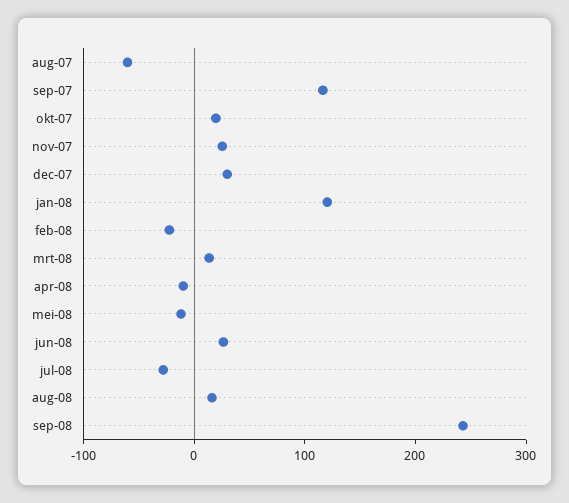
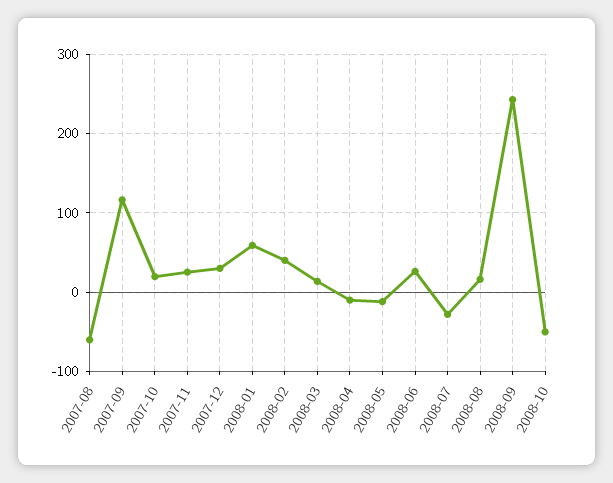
jan-08: 120 -> 60
feb-08: -20 -> 40
2008-10: none -> -50

